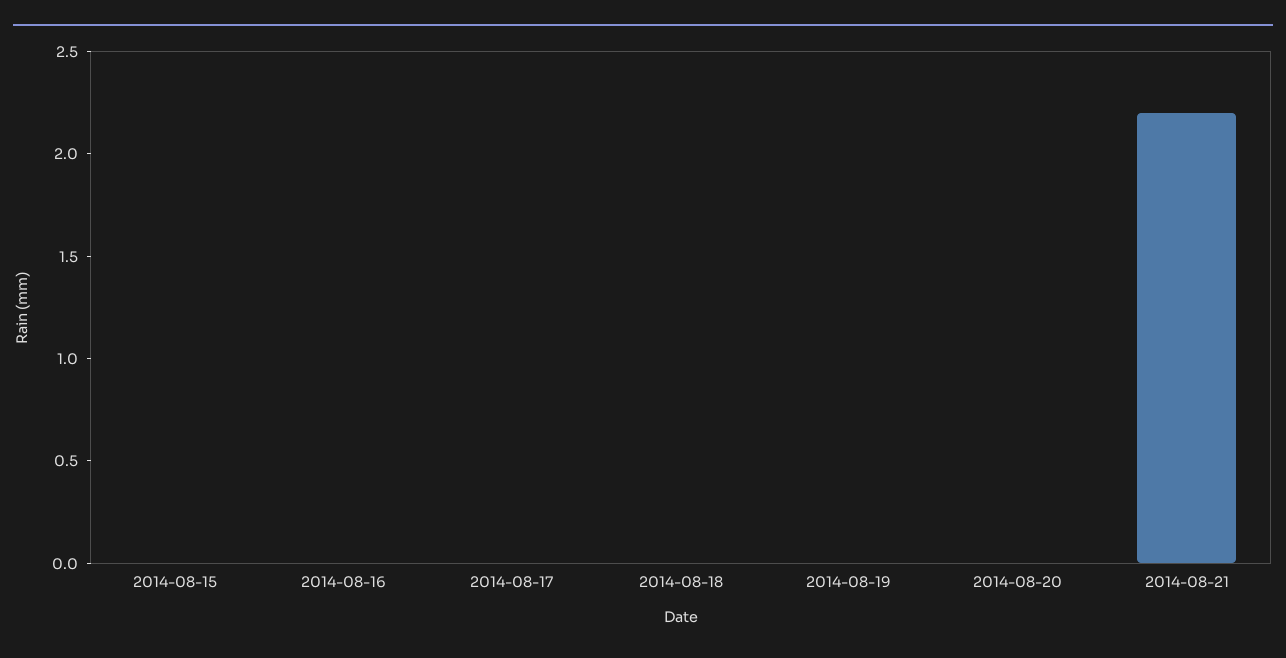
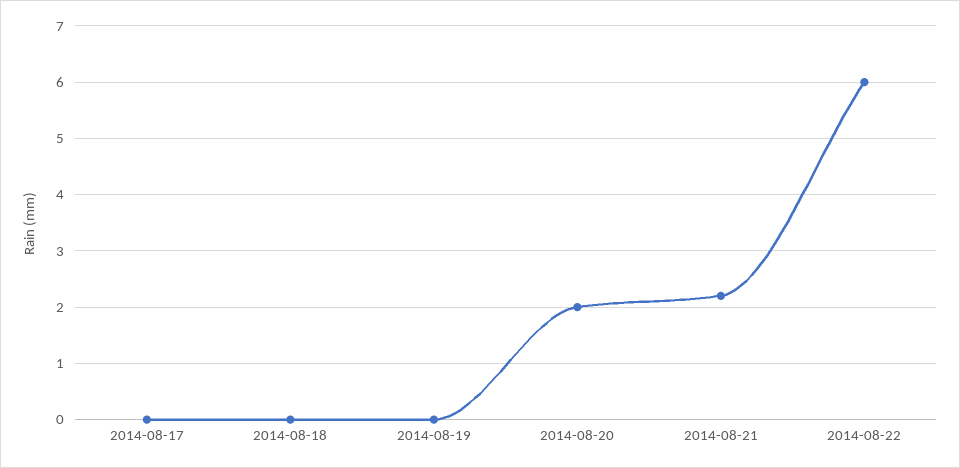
2014-08-15: 0 -> none
2014-08-16: 0 -> none
2014-08-20: 0 -> 2
2014-08-22: none -> 6

